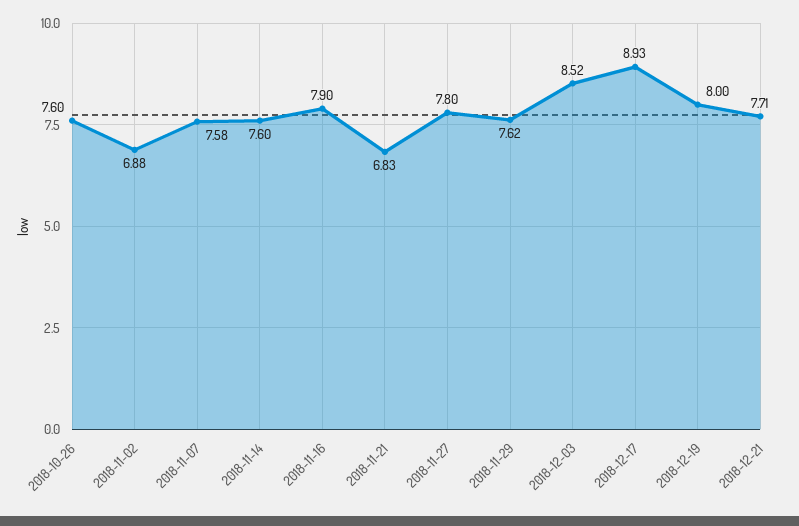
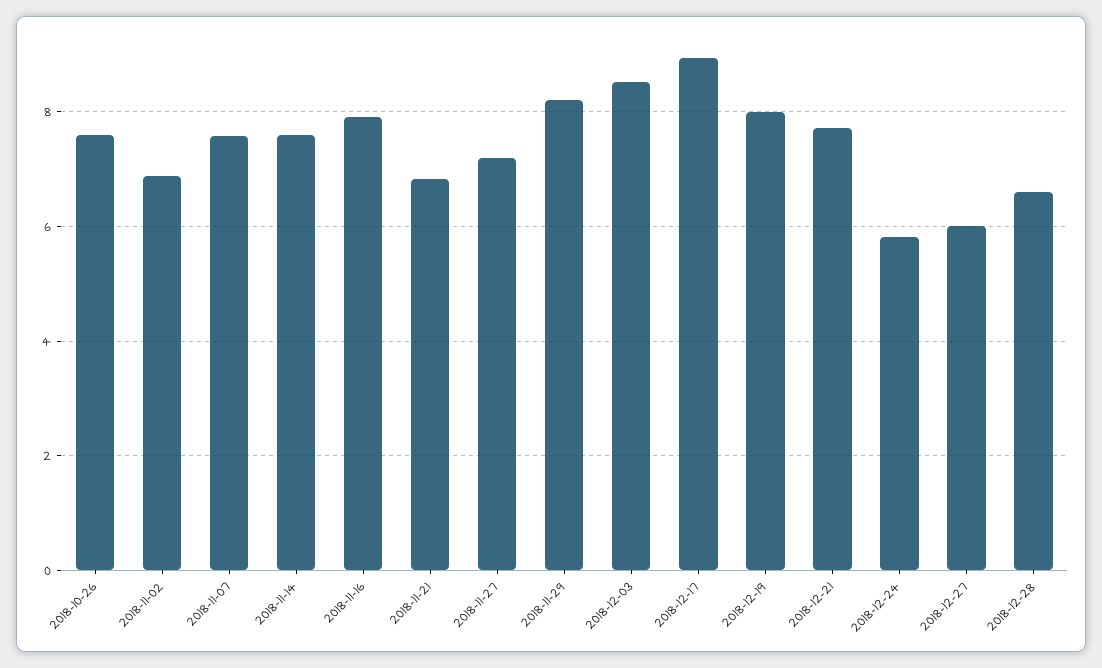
2018-11-27: 7.8 -> 7.2
2018-11-29: 7.62 -> 8.2
2018-12-24: none -> 5.8
2018-12-27: none -> 6
2018-12-28: none -> 6.6

